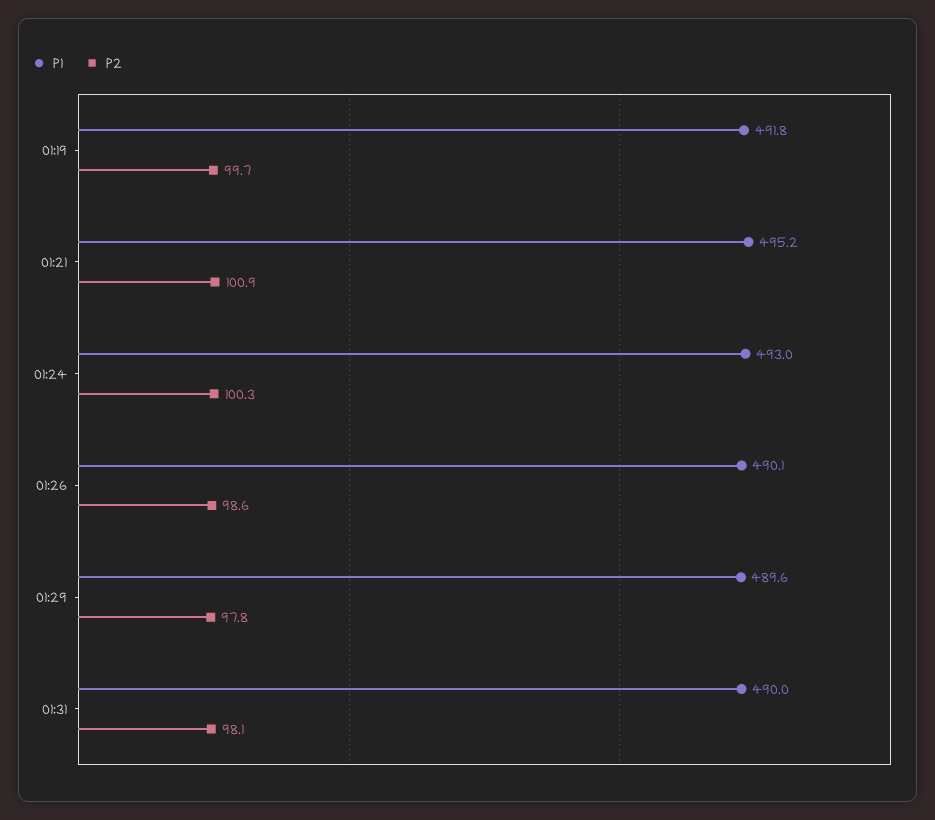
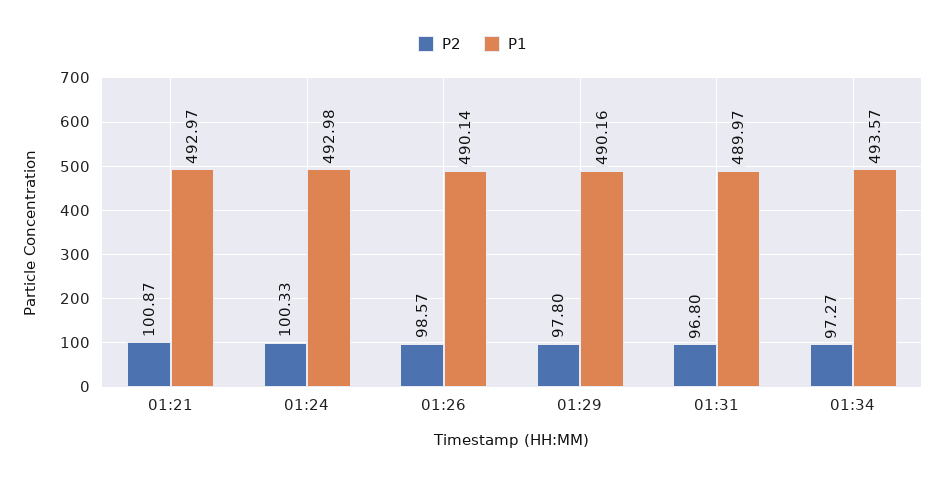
P1, 01:19: 491.8 -> none
P2, 01:19: 99.7 -> none
P1, 01:21: 495.2 -> 492.97
P1, 01:29: 489.6 -> 490.16
P2, 01:31: 98.1 -> 96.8
P2, 01:34: none -> 97.27
P1, 01:34: none -> 493.57

